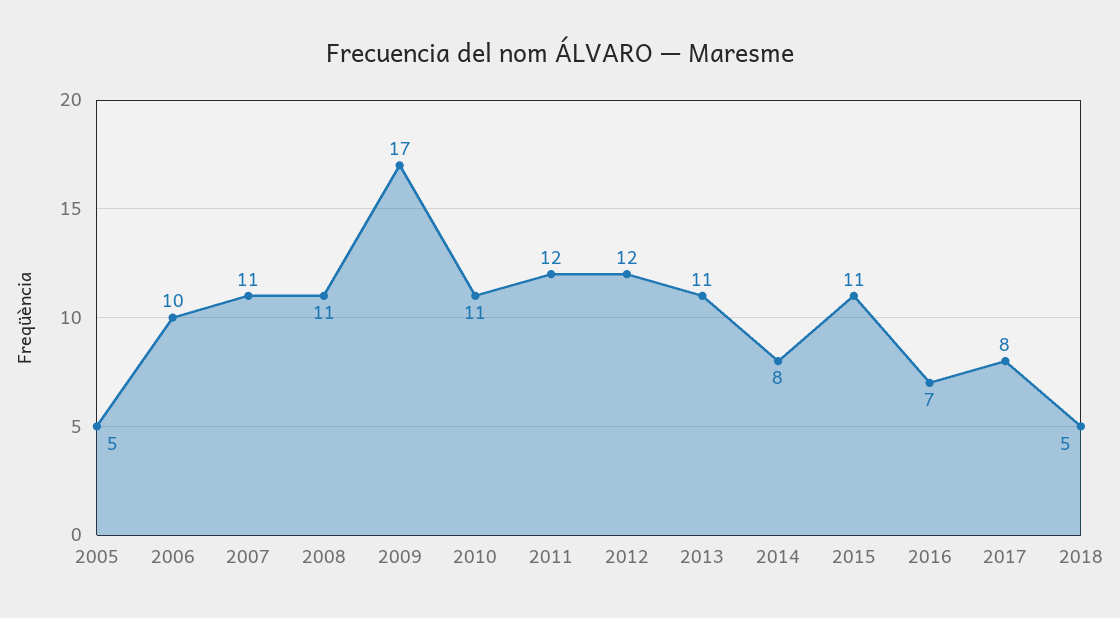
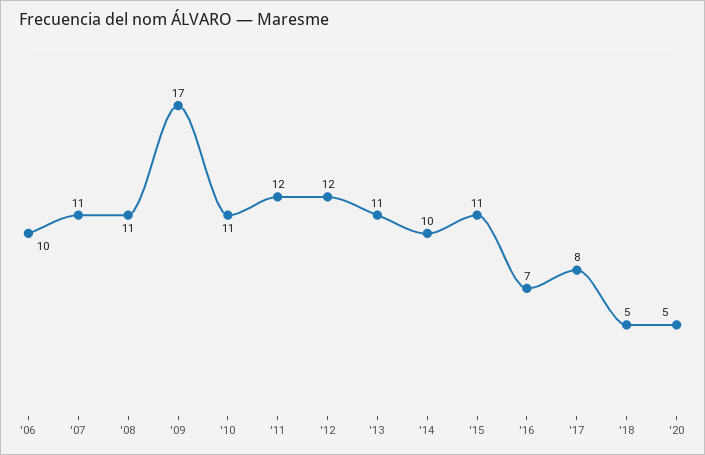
2005: 5 -> none
2014: 8 -> 10
'20: none -> 5

